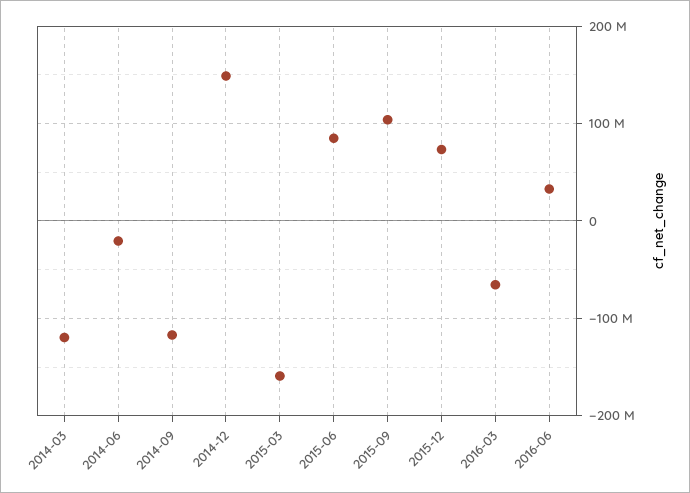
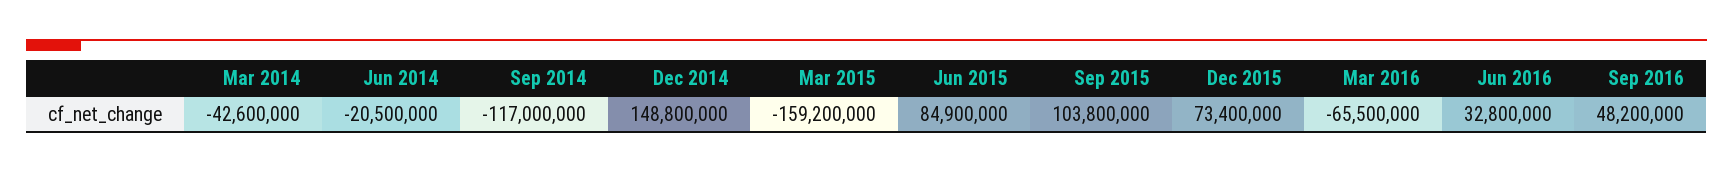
2014-03: -120000000 -> -42600000
Sep 2016: none -> 48200000

